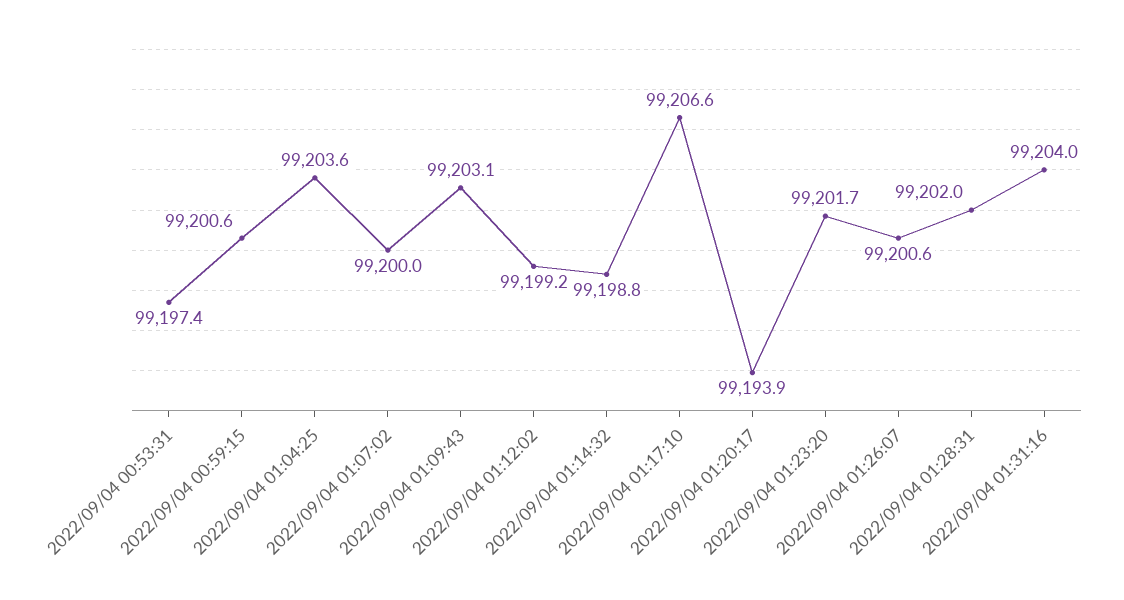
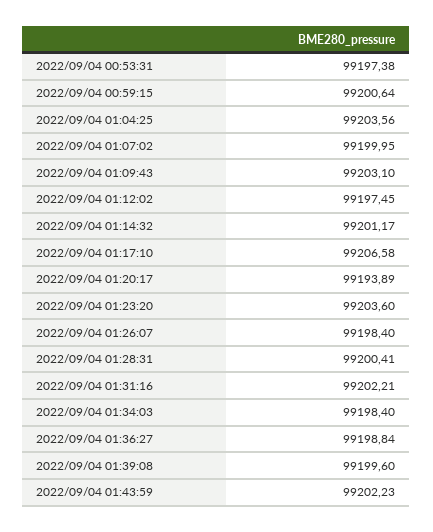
2022/09/04 01:12:02: 99199.2 -> 99197.45
2022/09/04 01:14:32: 99198.8 -> 99201.17
2022/09/04 01:23:20: 99201.7 -> 99203.6
2022/09/04 01:26:07: 99200.6 -> 99198.4
2022/09/04 01:28:31: 99202 -> 99200.41
2022/09/04 01:31:16: 99204 -> 99202.21
2022/09/04 01:34:03: none -> 99198.4
2022/09/04 01:36:27: none -> 99198.84
2022/09/04 01:39:08: none -> 99199.6
2022/09/04 01:43:59: none -> 99202.23

